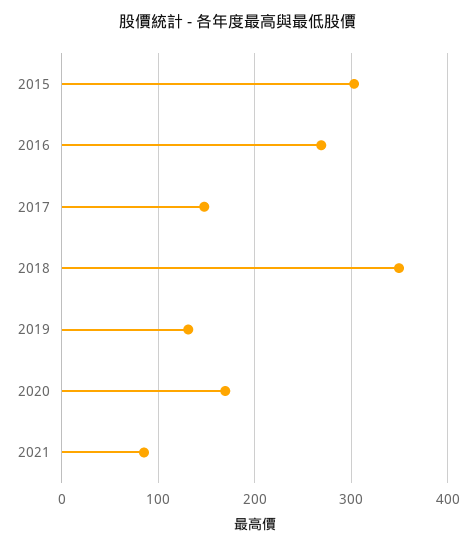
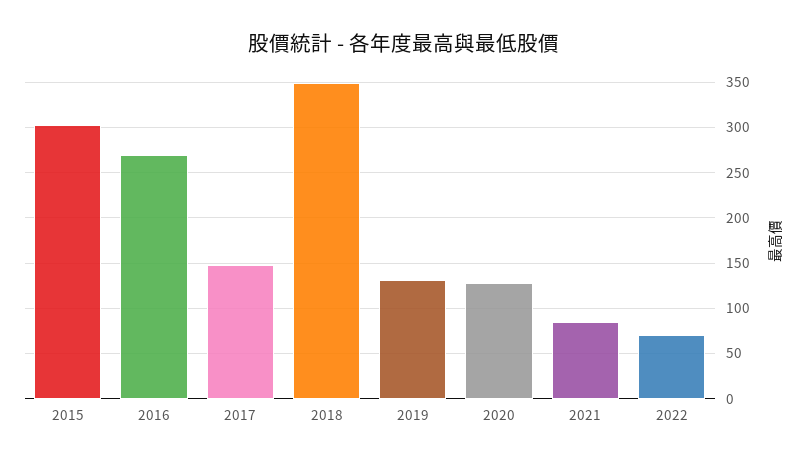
2020: 170 -> 130
2022: none -> 70

